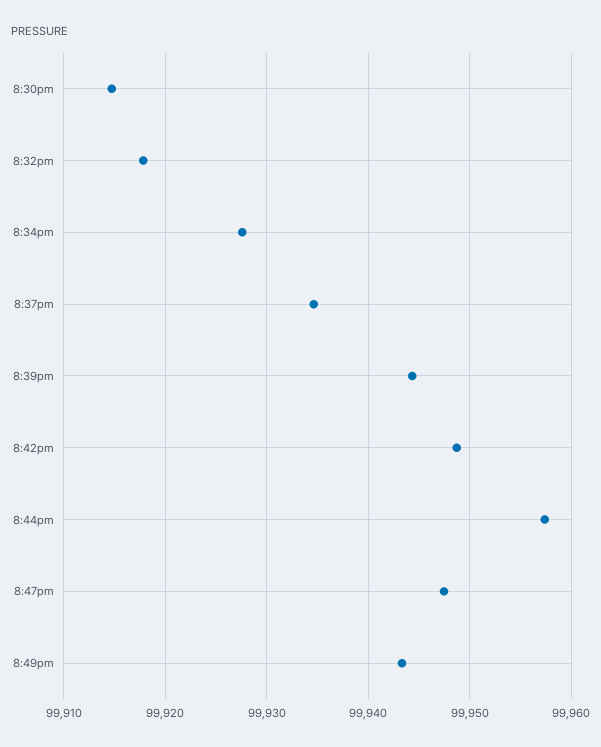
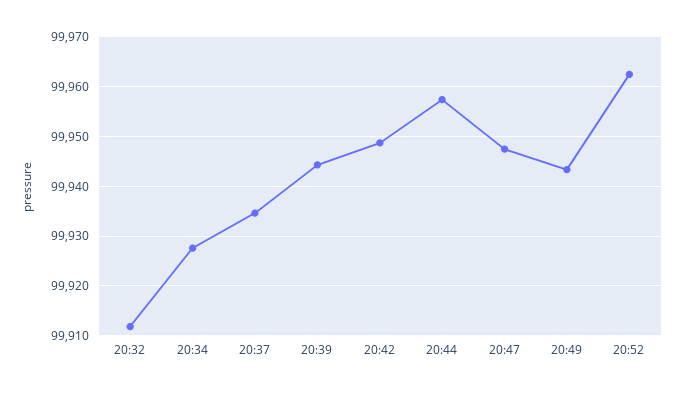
8:30pm: 99915 -> none
8:32pm: 99918 -> 99912
20:52: none -> 99962

